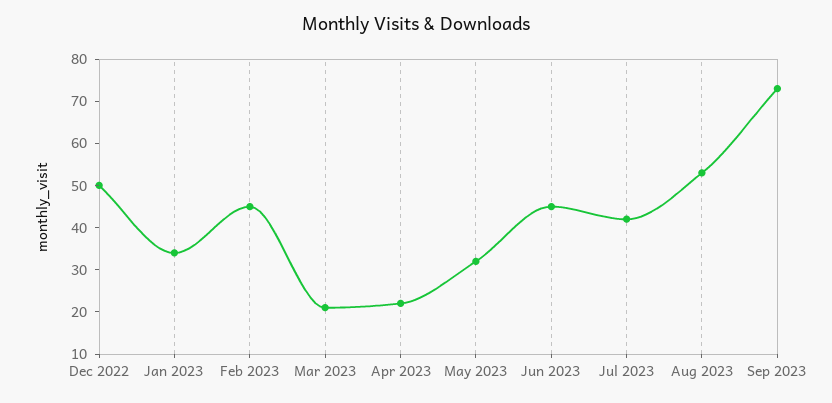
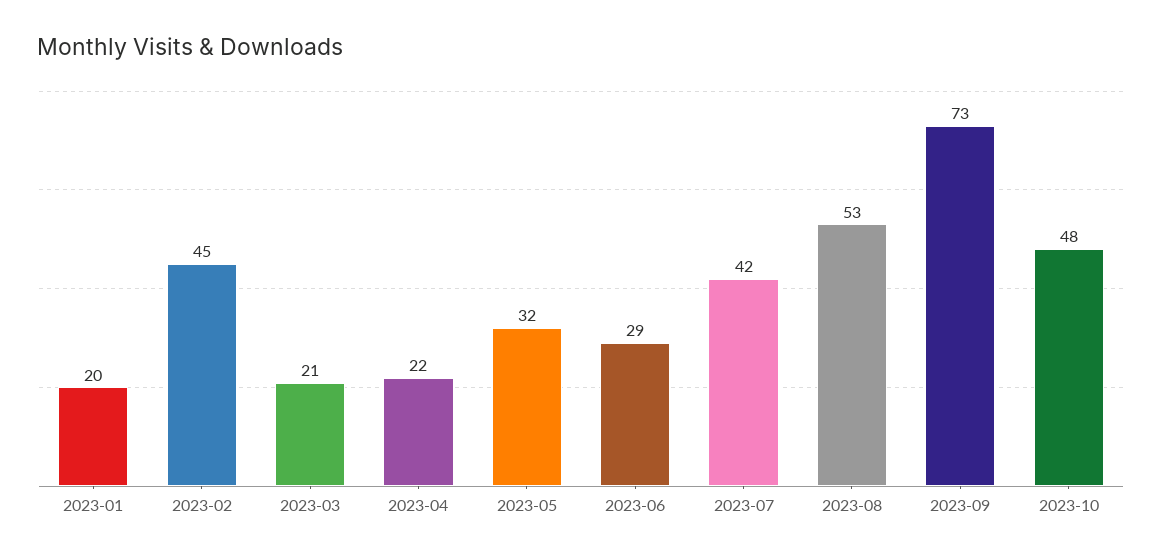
Dec 2022: 50 -> none
Jan 2023: 35 -> 20
Jun 2023: 45 -> 29
2023-10: none -> 48

